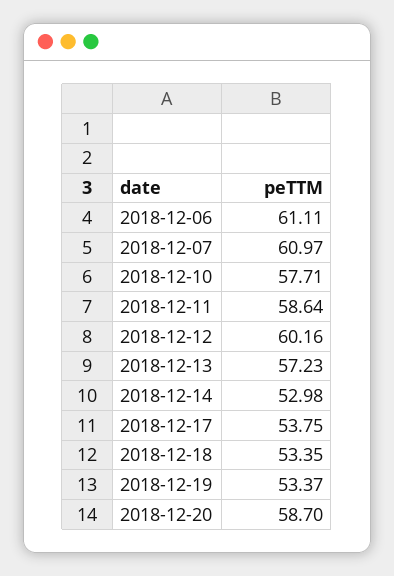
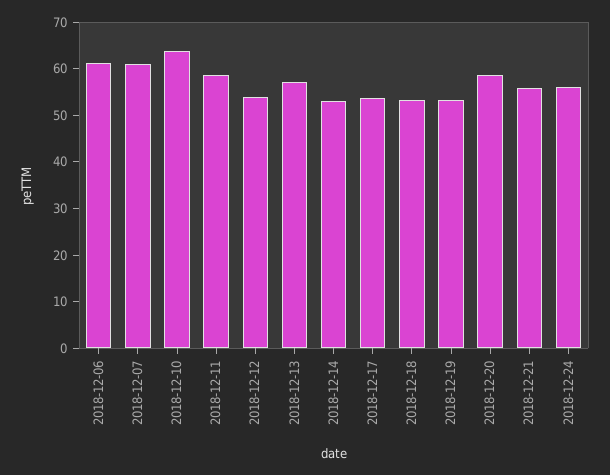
2018-12-10: 57.71 -> 64
2018-12-12: 60.16 -> 54
2018-12-21: none -> 56
2018-12-24: none -> 56

